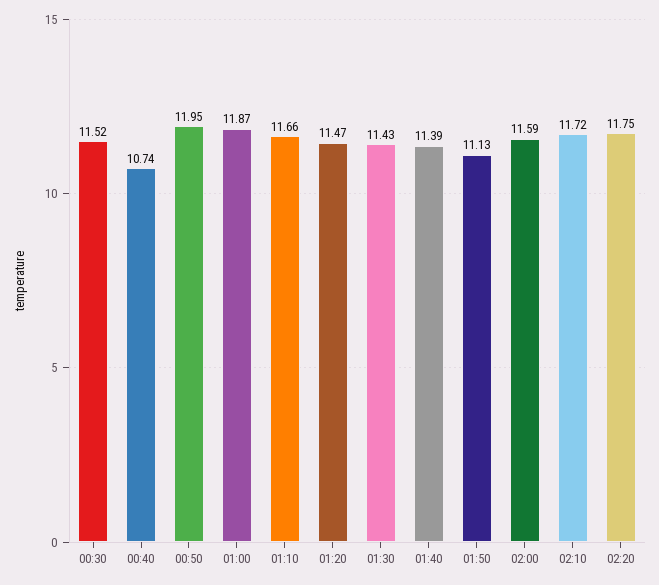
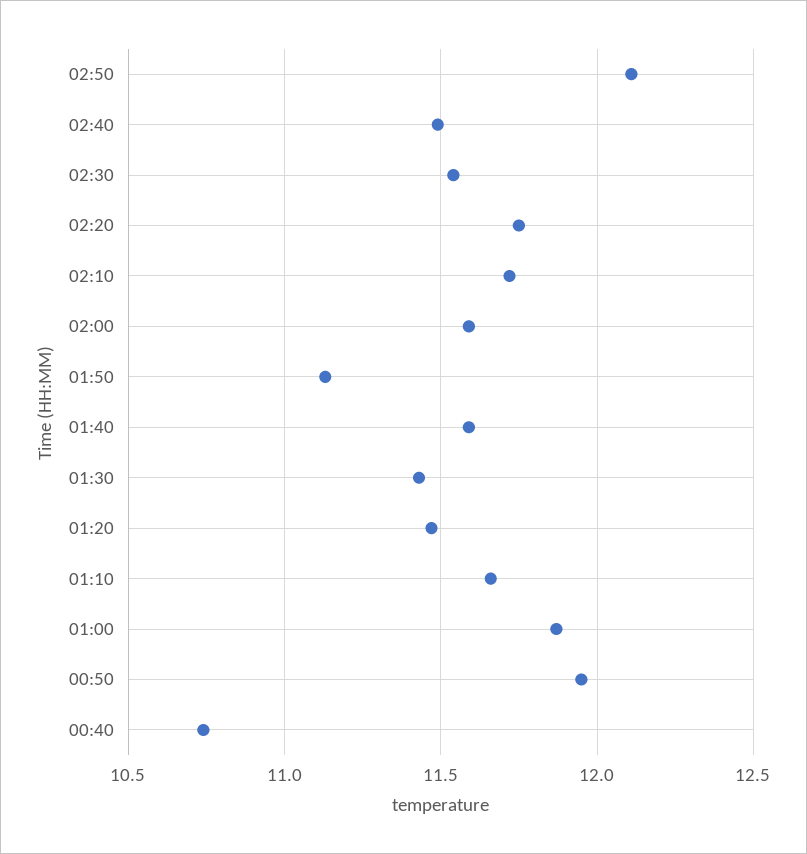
00:30: 11.52 -> none
01:40: 11.39 -> 11.6
02:50: none -> 12.1
02:40: none -> 11.5
02:30: none -> 11.55

